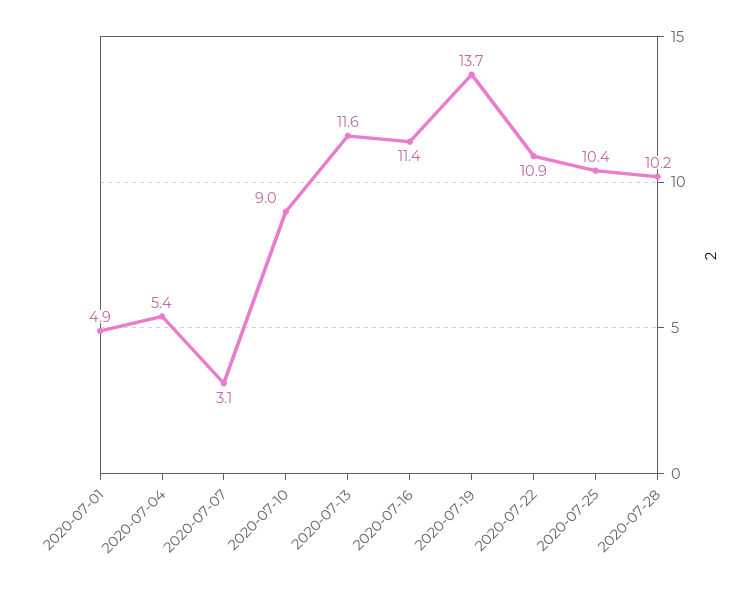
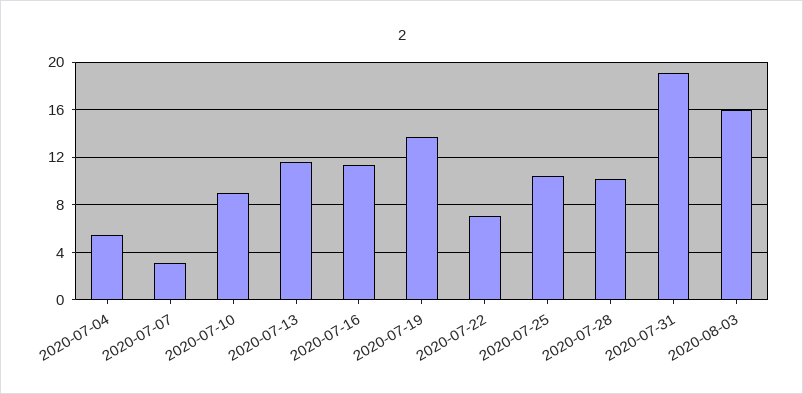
2020-07-01: 4.9 -> none
2020-07-22: 10.9 -> 7
2020-07-31: none -> 19
2020-08-03: none -> 16

